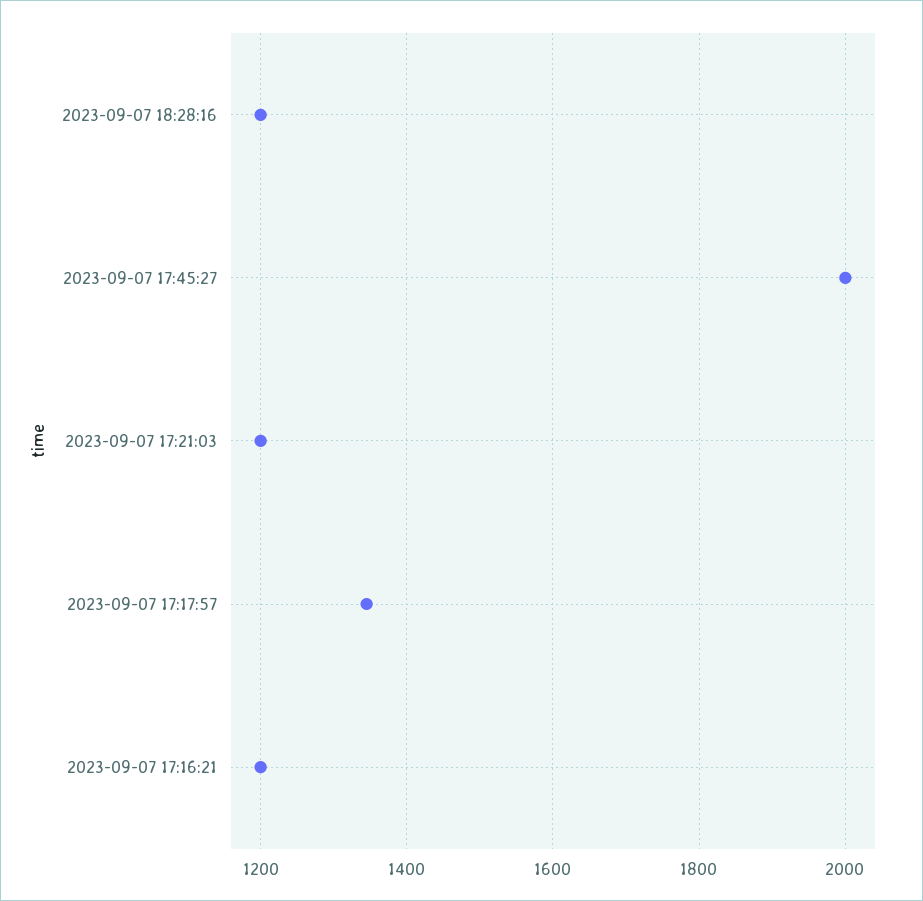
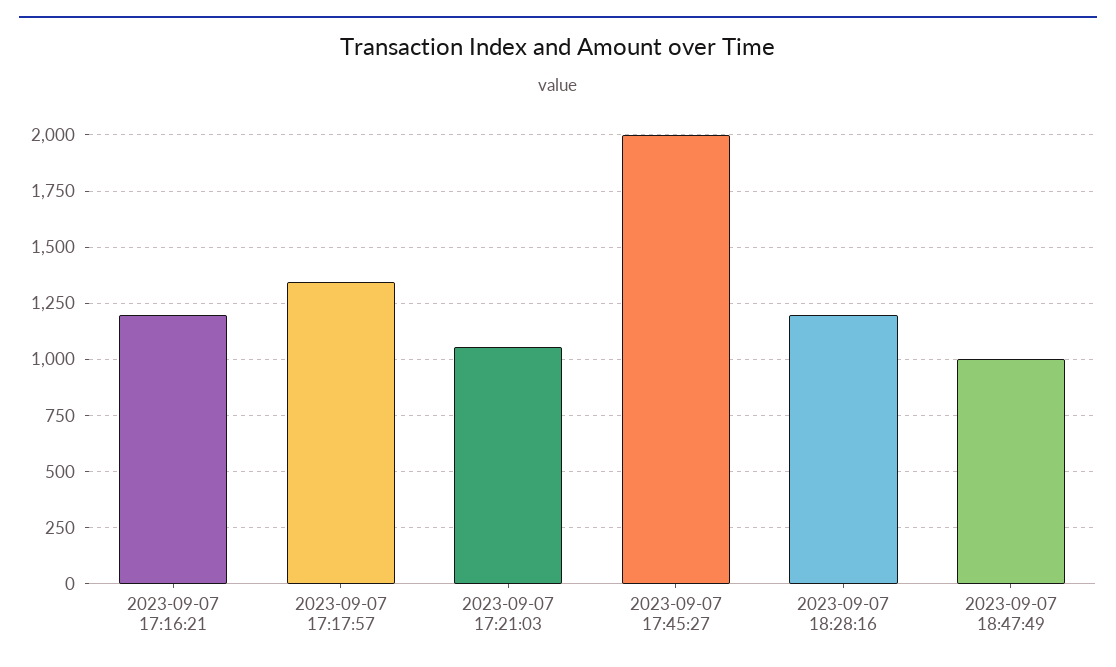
2023-09-07 17:21:03: 1200 -> 1050
2023-09-07 18:47:49: none -> 1000

